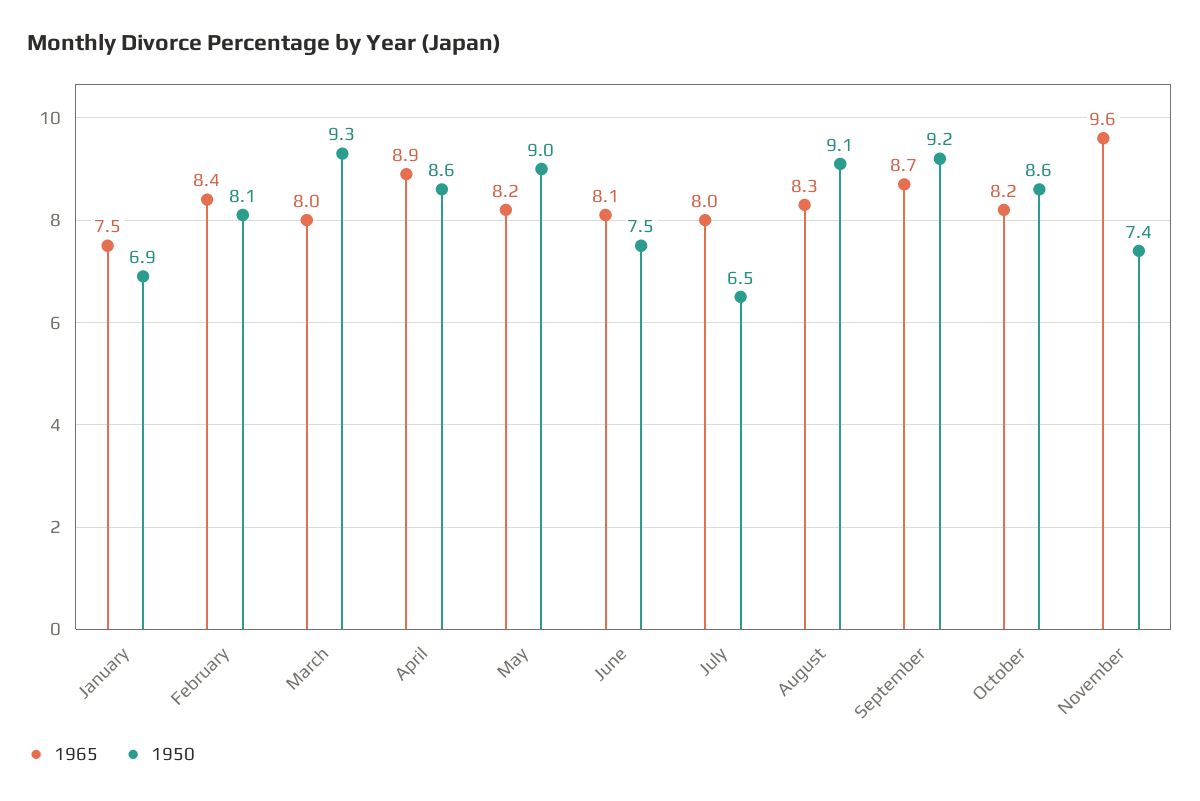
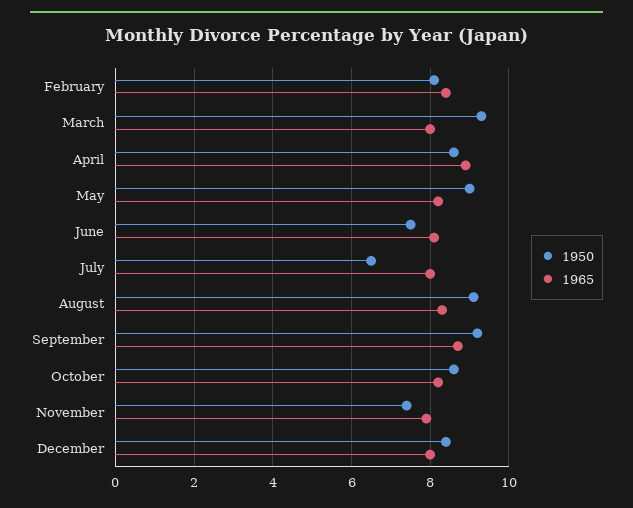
1965, January: 7.5 -> none
1950, January: 6.9 -> none
1965, November: 9.6 -> 8
1950, December: none -> 8.5
1965, December: none -> 8

